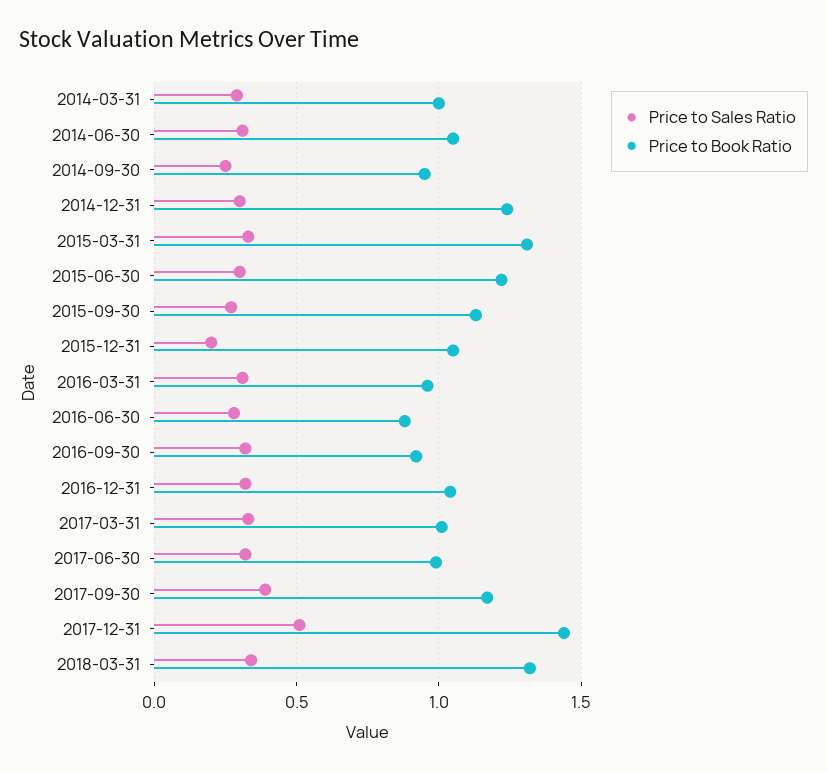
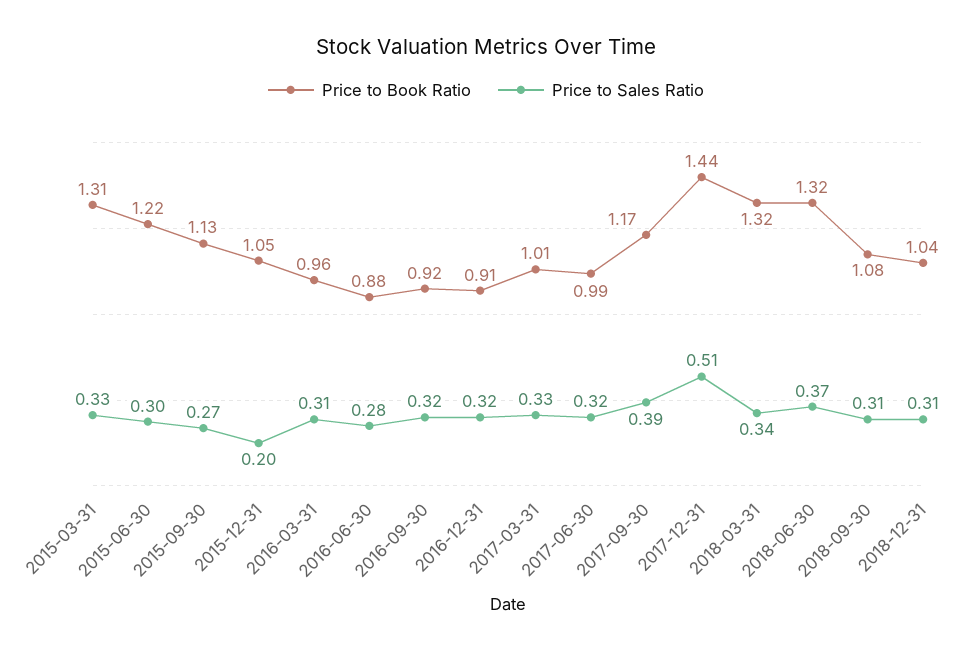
Price to Sales Ratio, 2014-03-31: 0.3 -> none
Price to Book Ratio, 2014-03-31: 1 -> none
Price to Sales Ratio, 2014-06-30: 0.3 -> none
Price to Book Ratio, 2014-06-30: 1.05 -> none
Price to Sales Ratio, 2014-09-30: 0.25 -> none
Price to Book Ratio, 2014-09-30: 0.95 -> none
Price to Sales Ratio, 2014-12-31: 0.3 -> none
Price to Book Ratio, 2014-12-31: 1.25 -> none
Price to Book Ratio, 2016-12-31: 1.05 -> 0.91
Price to Book Ratio, 2018-06-30: none -> 1.32
Price to Sales Ratio, 2018-06-30: none -> 0.37
Price to Book Ratio, 2018-09-30: none -> 1.08
Price to Sales Ratio, 2018-09-30: none -> 0.31
Price to Book Ratio, 2018-12-31: none -> 1.04
Price to Sales Ratio, 2018-12-31: none -> 0.31

